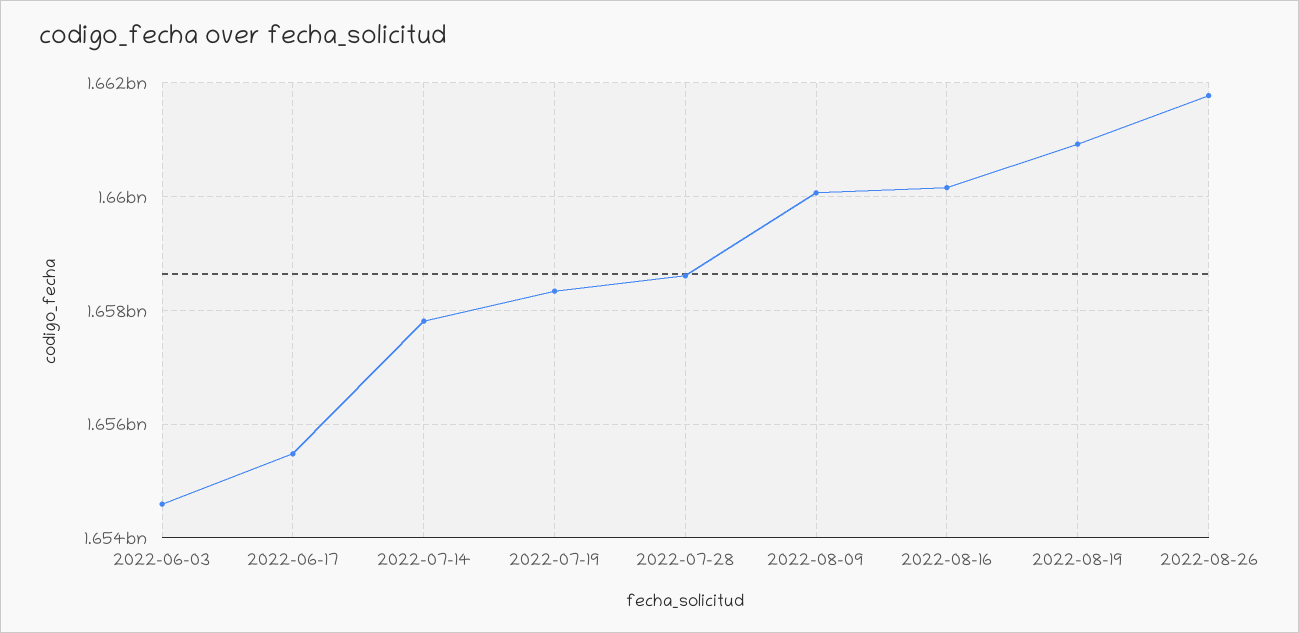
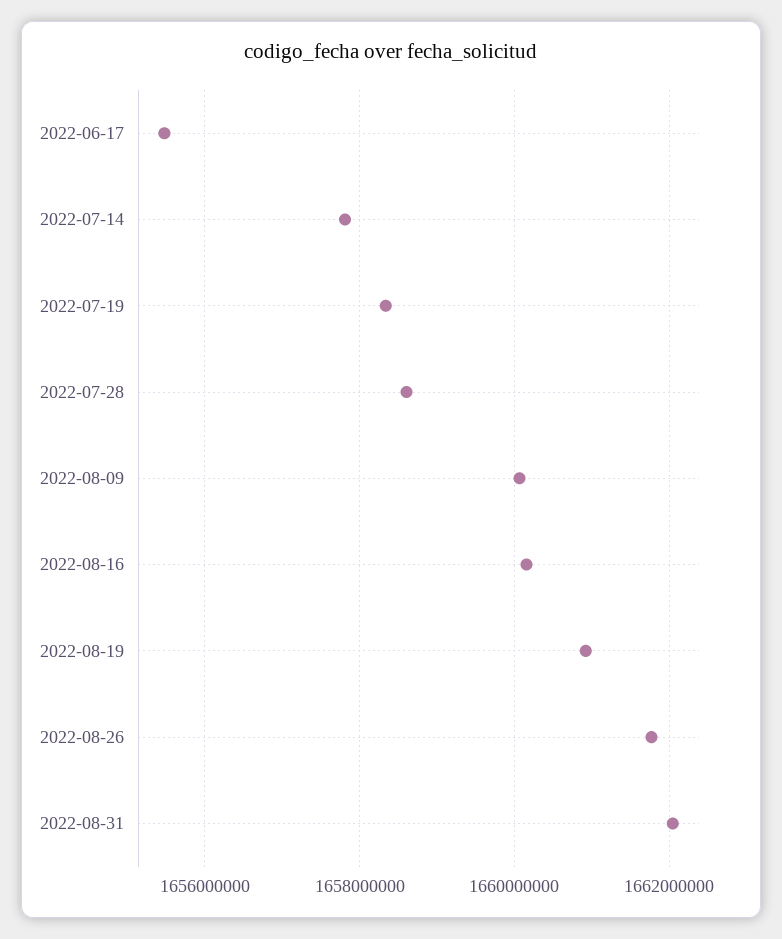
2022-06-03: 1654600000 -> none
2022-08-31: none -> 1662000000

